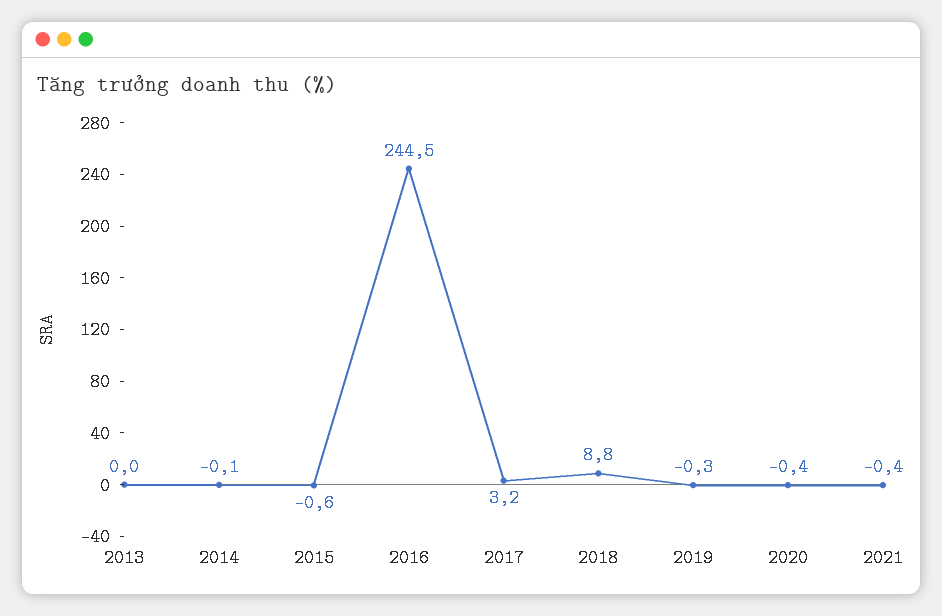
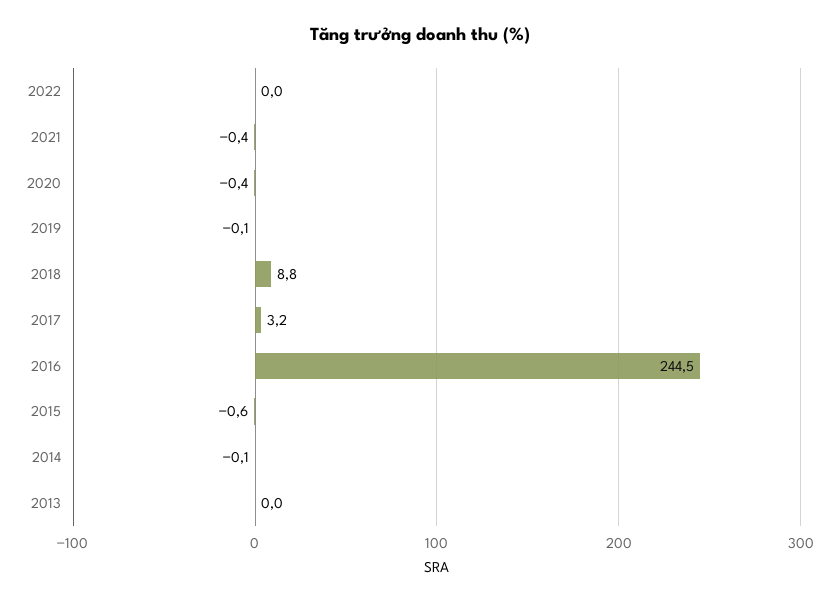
2019: -0.3 -> -0.1
2022: none -> 0

